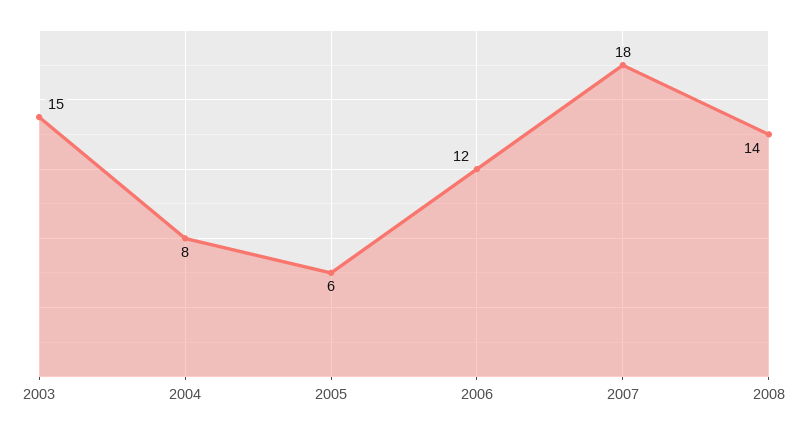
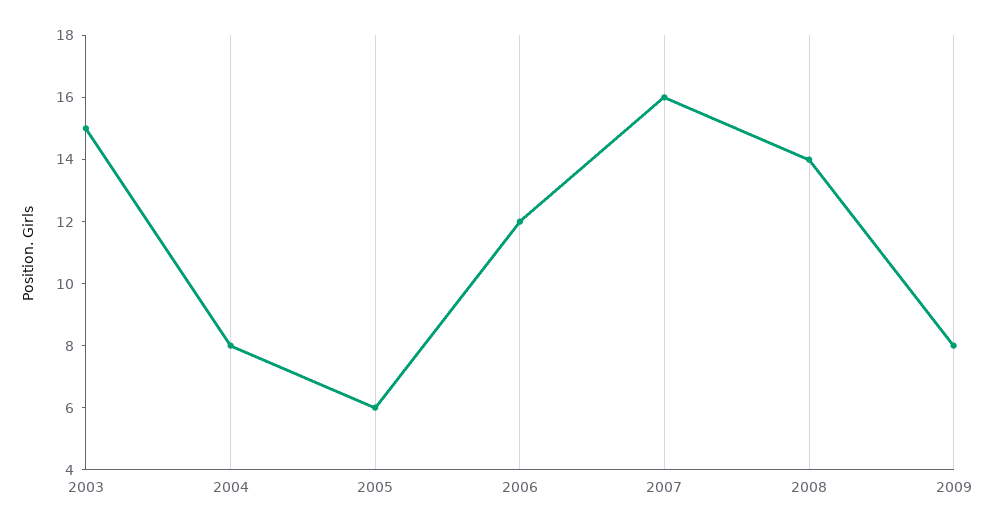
2007: 18 -> 16
2009: none -> 8

